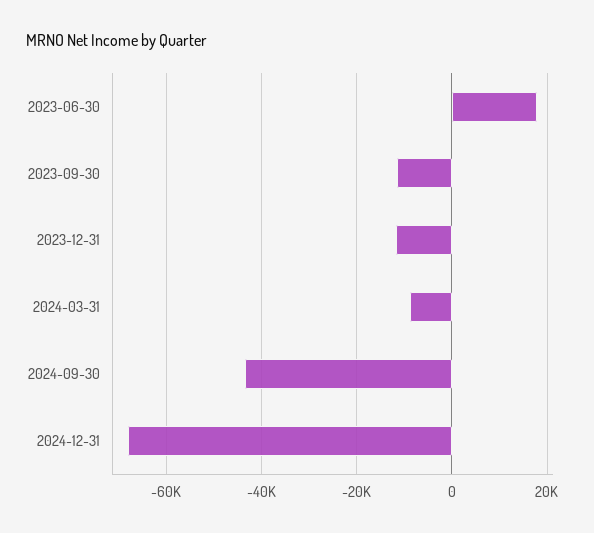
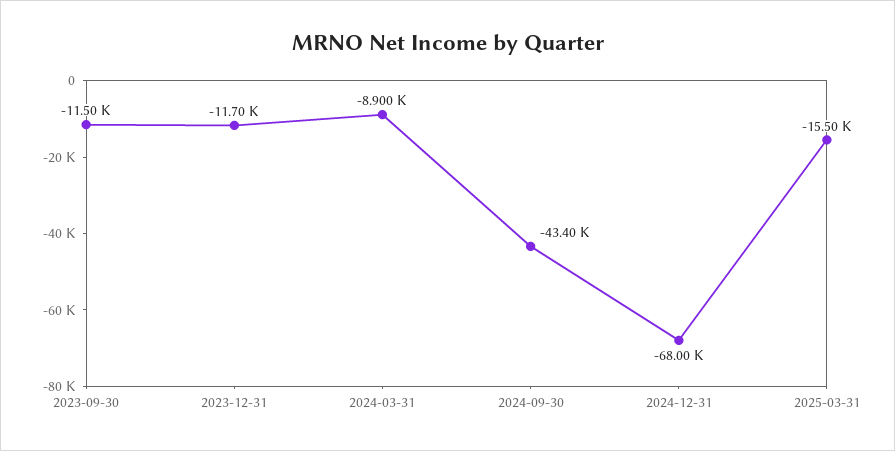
2023-06-30: 18000 -> none
2025-03-31: none -> -15500

